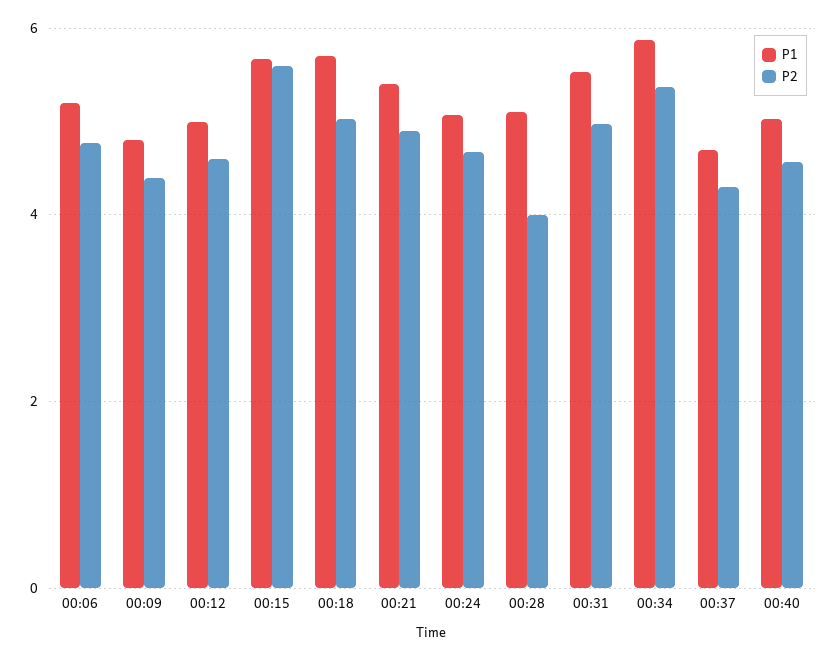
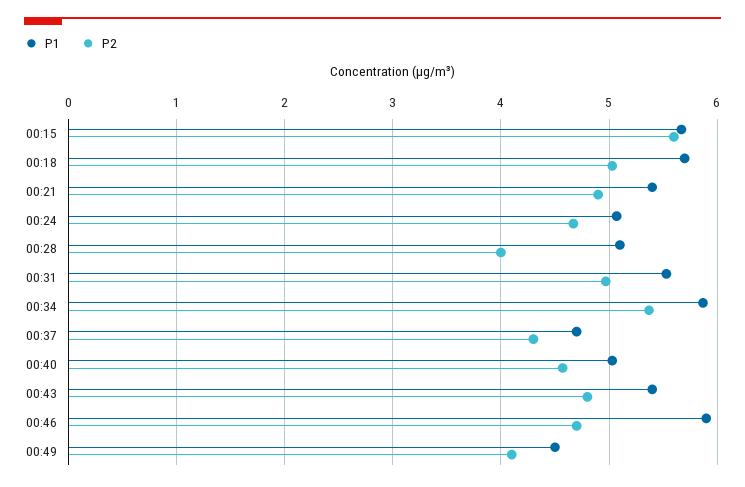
P1, 00:06: 5.2 -> none
P2, 00:06: 4.8 -> none
P1, 00:09: 4.8 -> none
P2, 00:09: 4.4 -> none
P1, 00:12: 5 -> none
P2, 00:12: 4.6 -> none
P1, 00:43: none -> 5.4
P2, 00:43: none -> 4.8
P1, 00:46: none -> 5.9
P2, 00:46: none -> 4.7
P1, 00:49: none -> 4.5
P2, 00:49: none -> 4.1

